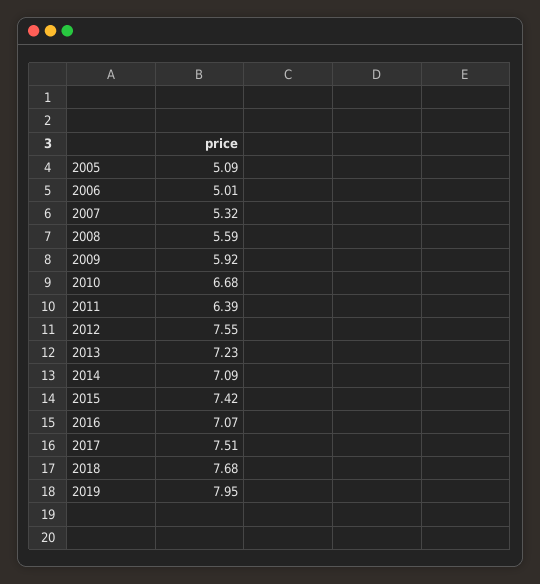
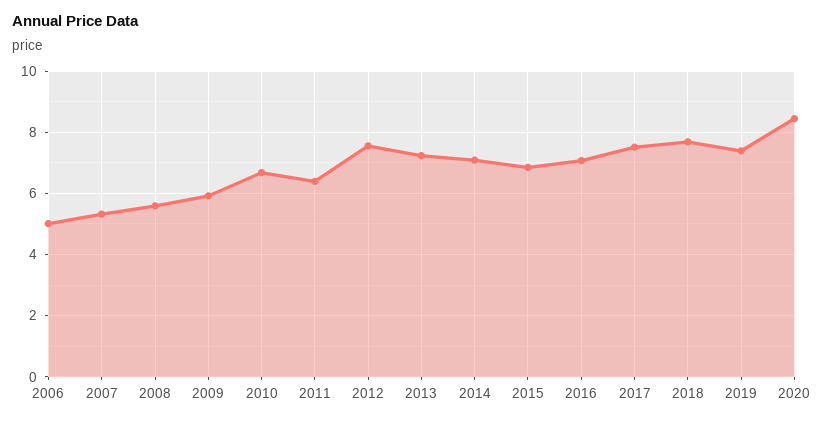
2005: 5.09 -> none
2015: 7.42 -> 6.8
2019: 7.95 -> 7.4
2020: none -> 8.4

